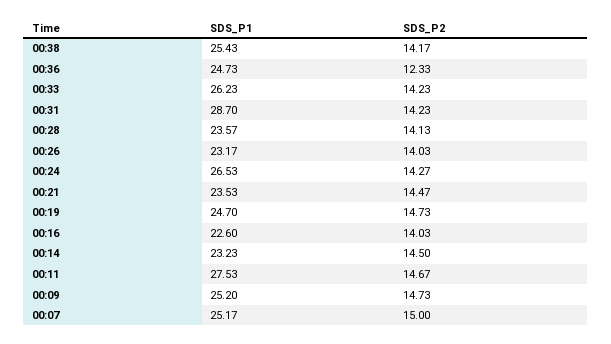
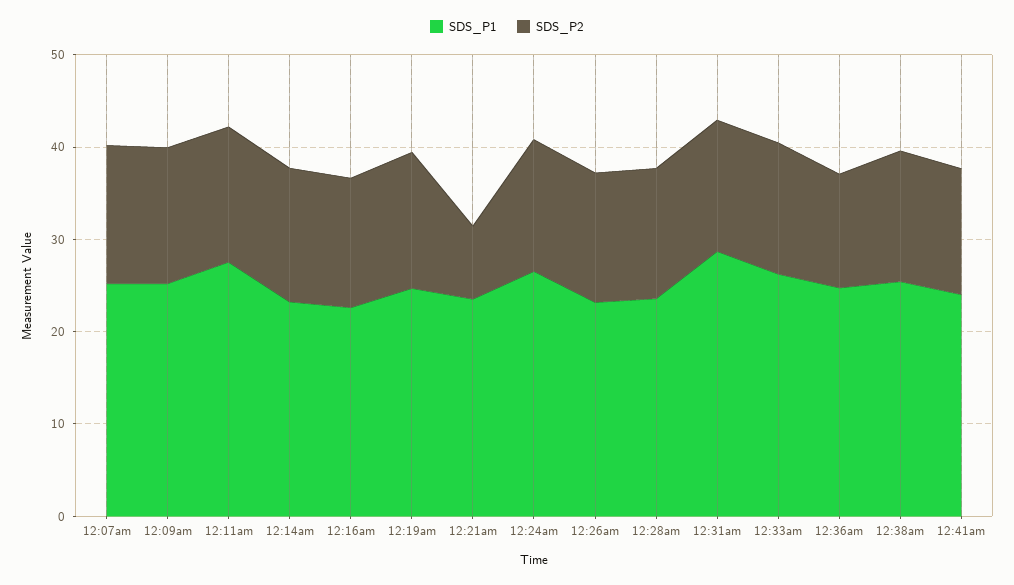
SDS_P2, 00:21: 14.47 -> 8
SDS_P1, 12:41am: none -> 24
SDS_P2, 12:41am: none -> 14

